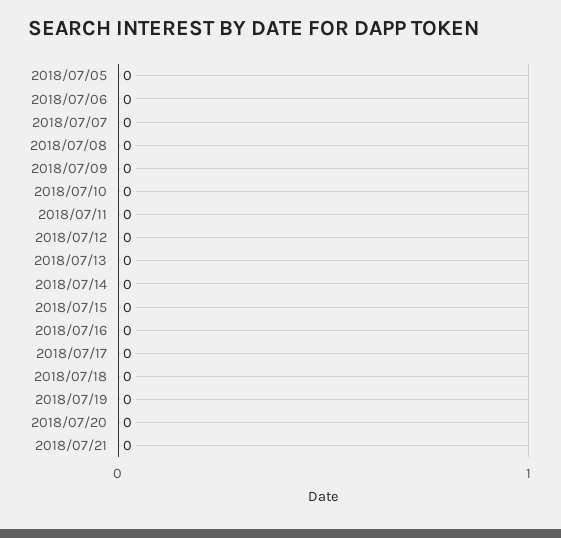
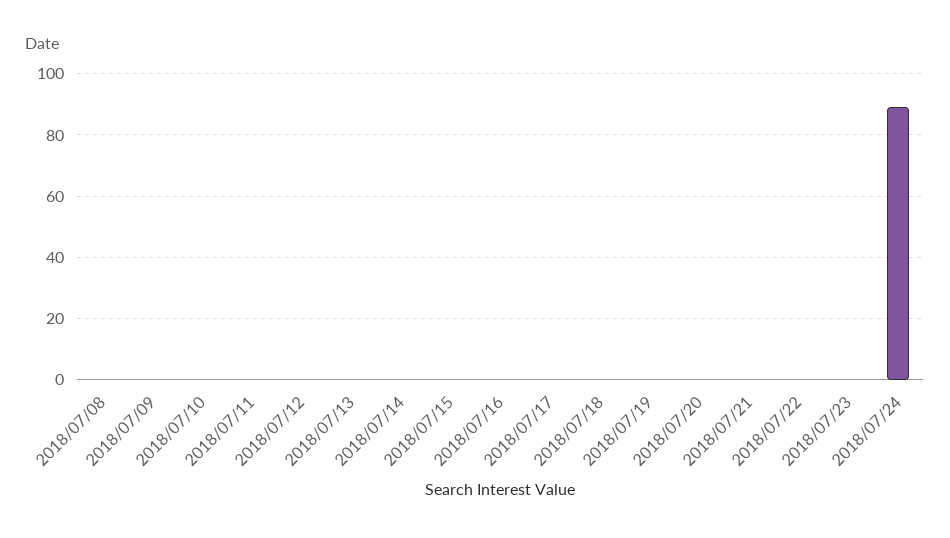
2018/07/05: 0 -> none
2018/07/06: 0 -> none
2018/07/07: 0 -> none
2018/07/22: none -> 0
2018/07/23: none -> 0
2018/07/24: none -> 90

